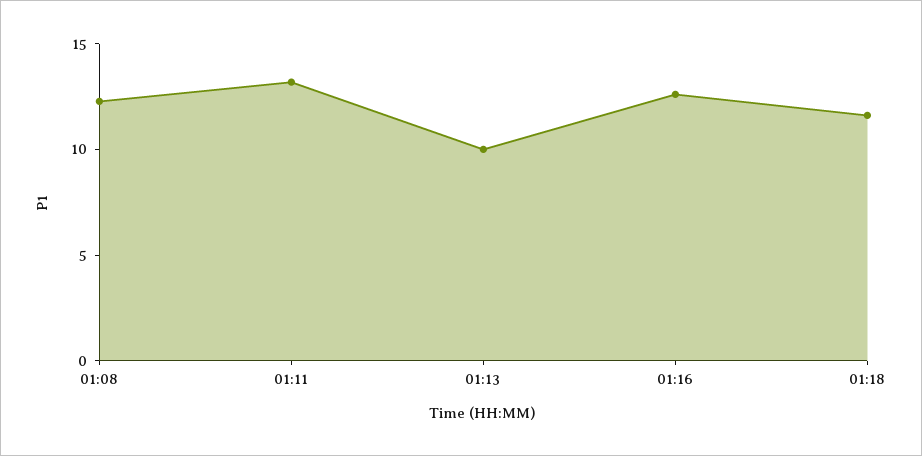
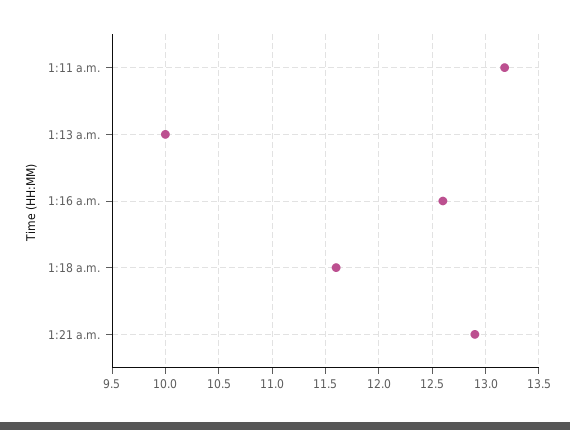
01:08: 12 -> none
1:21 a.m.: none -> 12.9

